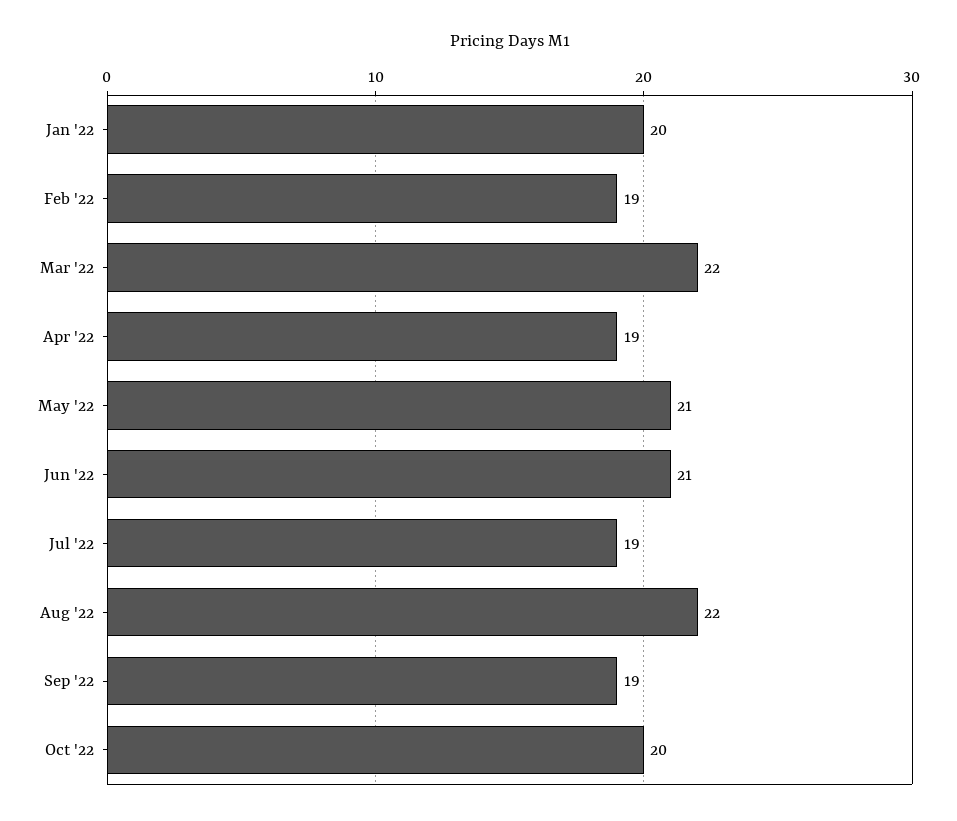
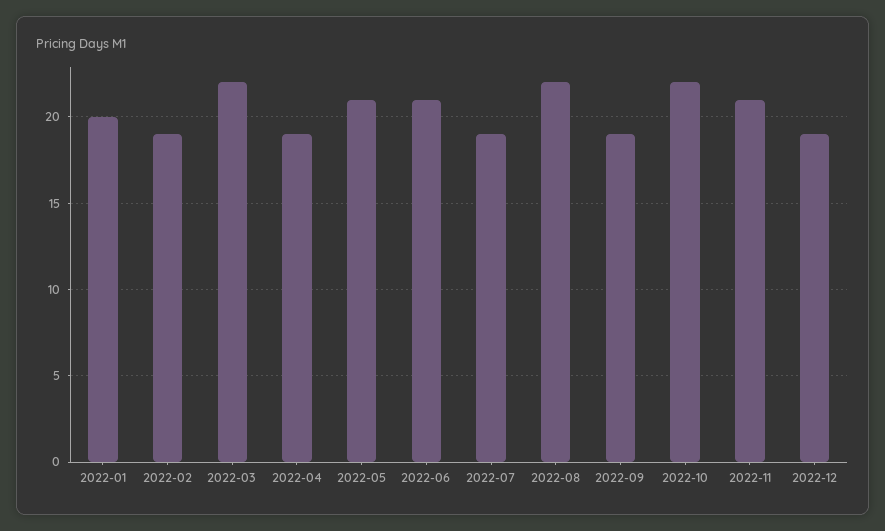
Oct '22: 20 -> 22
2022-11: none -> 21
2022-12: none -> 19

